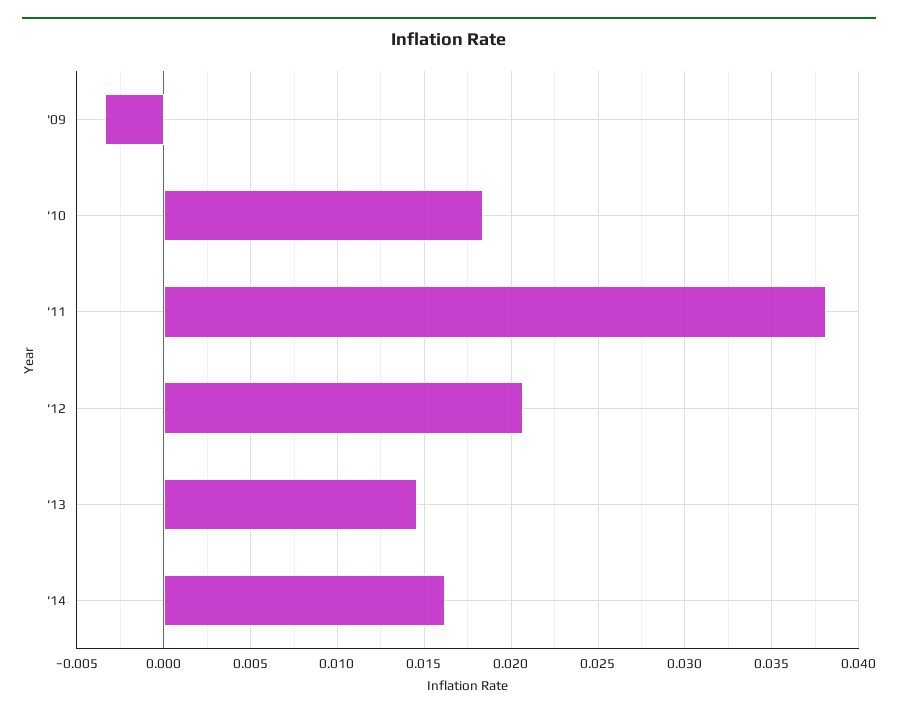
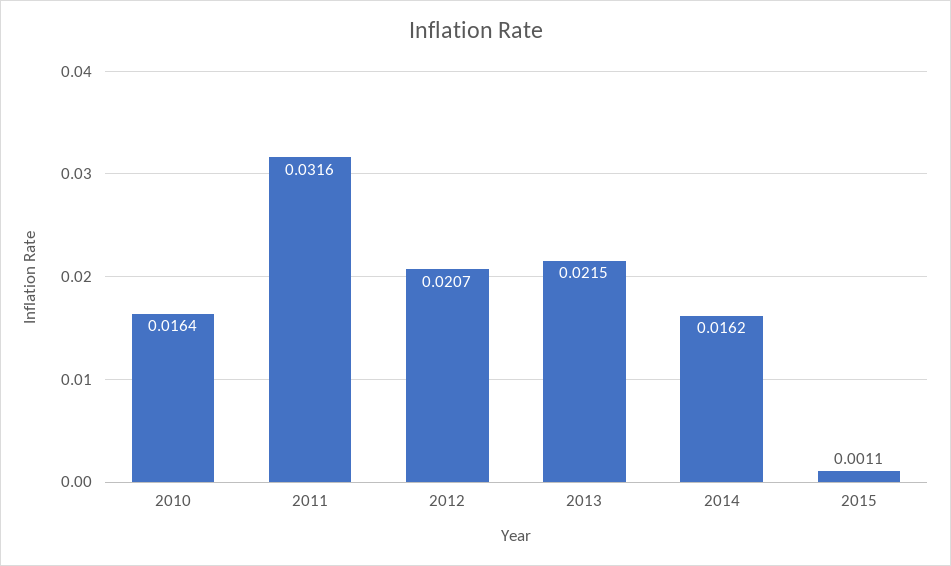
'09: -0.0035 -> none
'10: 0.0185 -> 0.0164
'11: 0.038 -> 0.0316
'13: 0.0145 -> 0.0215
2015: none -> 0.0011

